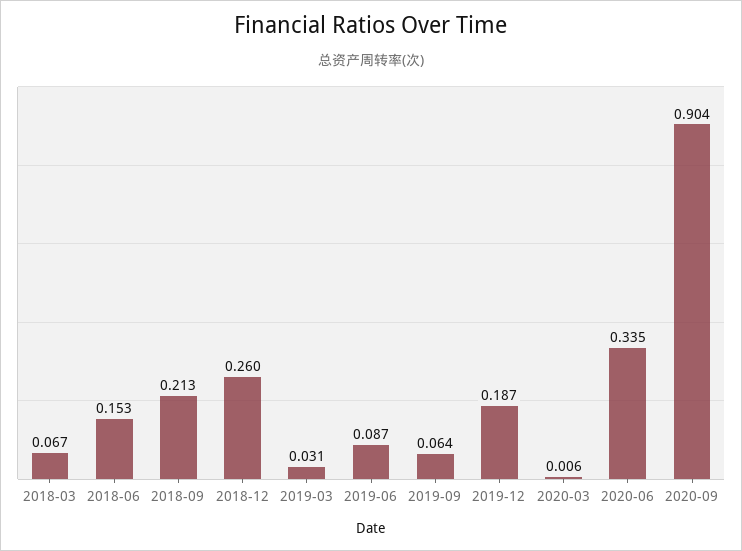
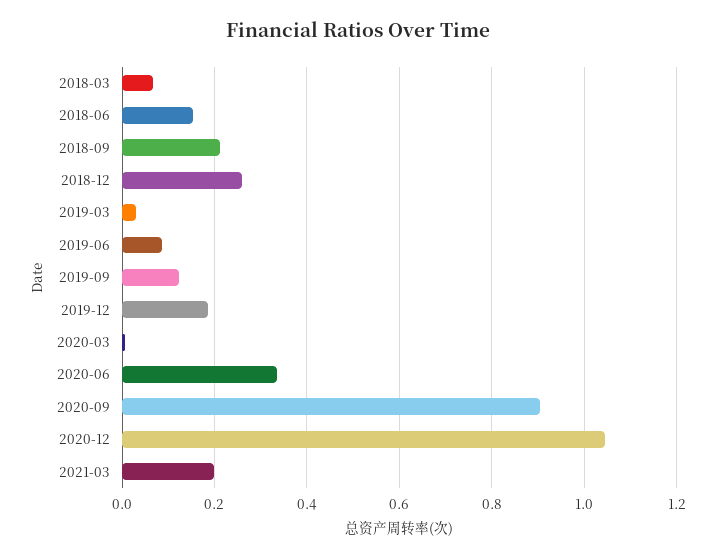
2019-09: 0.064 -> 0.12
2020-12: none -> 1.04
2021-03: none -> 0.2

